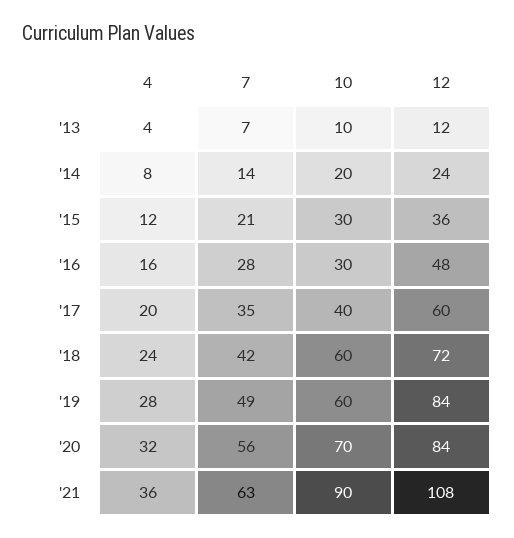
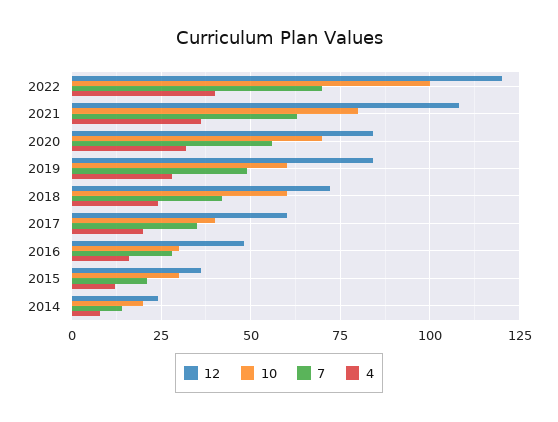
4, '13: 4 -> none
7, '13: 7 -> none
10, '13: 10 -> none
12, '13: 12 -> none
10, '21: 90 -> 80
12, 2022: none -> 120
10, 2022: none -> 100
7, 2022: none -> 70
4, 2022: none -> 40

